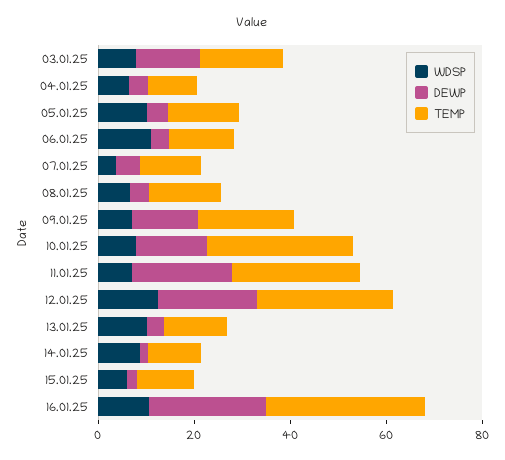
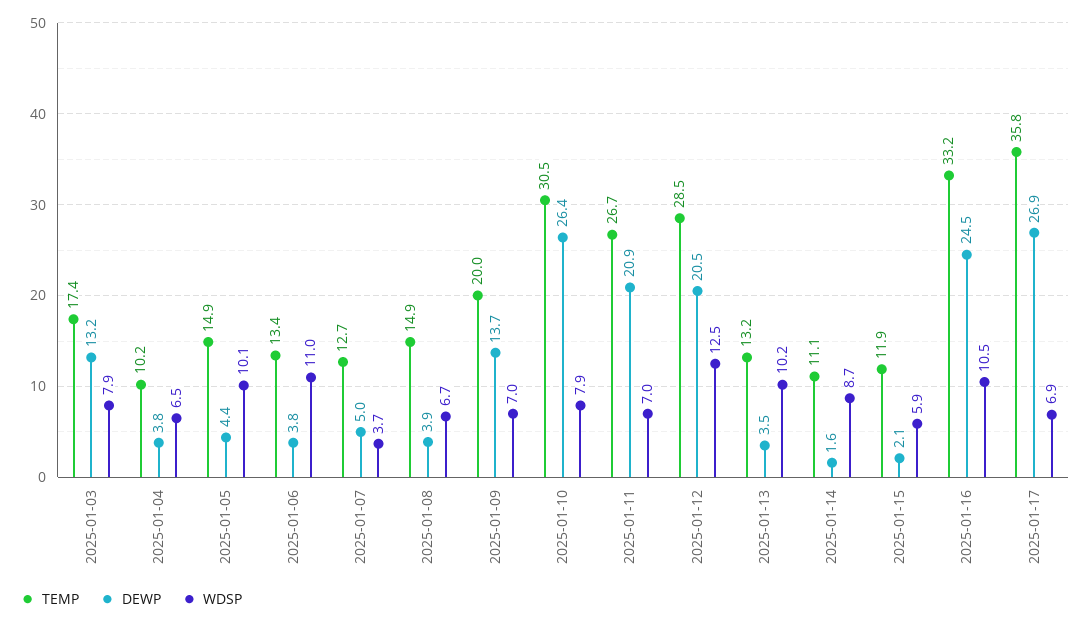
DEWP, 10.01.25: 15 -> 26.4
TEMP, 2025-01-17: none -> 35.8
DEWP, 2025-01-17: none -> 26.9
WDSP, 2025-01-17: none -> 6.9

